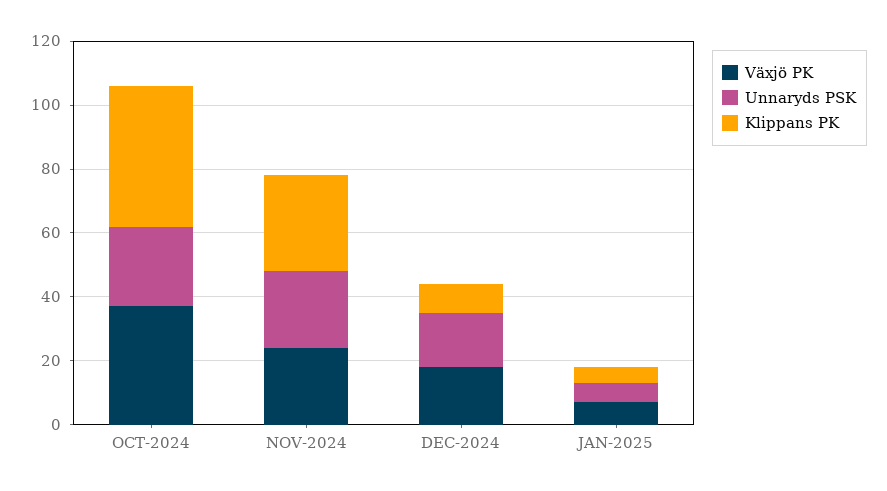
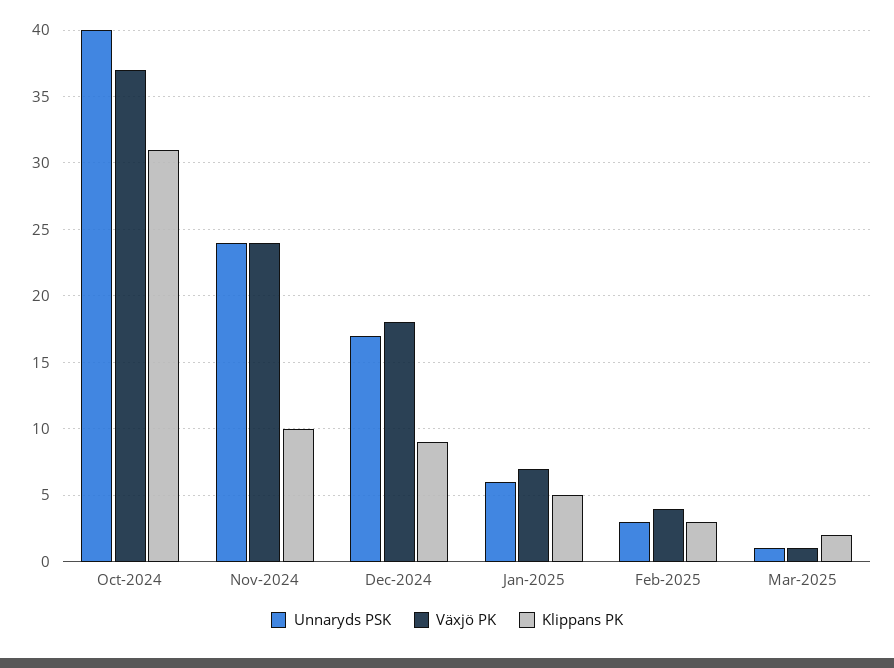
Unnaryds PSK, OCT-2024: 25 -> 40
Klippans PK, OCT-2024: 45 -> 31
Klippans PK, NOV-2024: 30 -> 10
Unnaryds PSK, Feb-2025: none -> 3
Växjö PK, Feb-2025: none -> 4
Klippans PK, Feb-2025: none -> 3
Unnaryds PSK, Mar-2025: none -> 1
Växjö PK, Mar-2025: none -> 1
Klippans PK, Mar-2025: none -> 2

